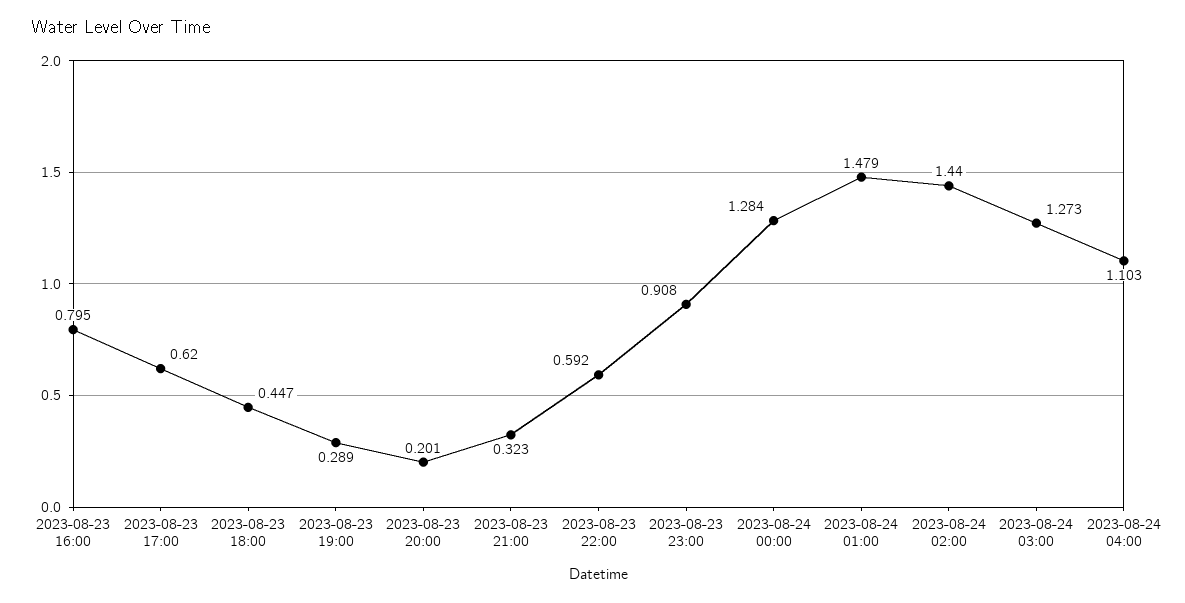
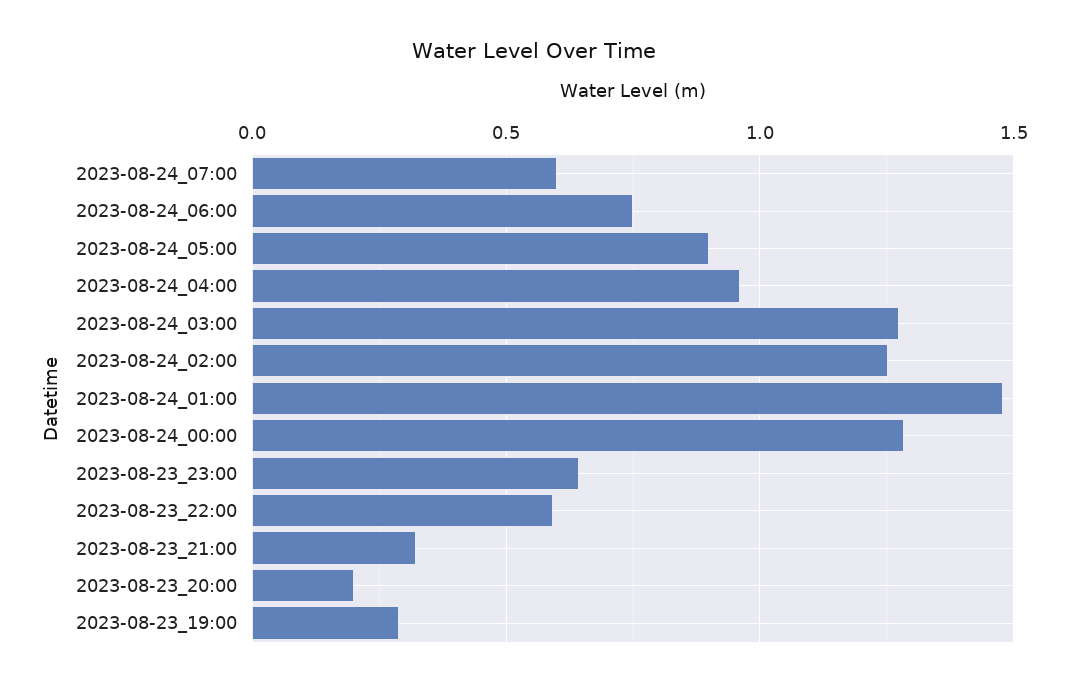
2023-08-23 16:00: 0.795 -> none
2023-08-23 17:00: 0.62 -> none
2023-08-23 18:00: 0.447 -> none
2023-08-23 23:00: 0.908 -> 0.65
2023-08-24 02:00: 1.44 -> 1.25
2023-08-24 04:00: 1.103 -> 0.95
2023-08-24_07:00: none -> 0.6
2023-08-24_06:00: none -> 0.75
2023-08-24_05:00: none -> 0.9

